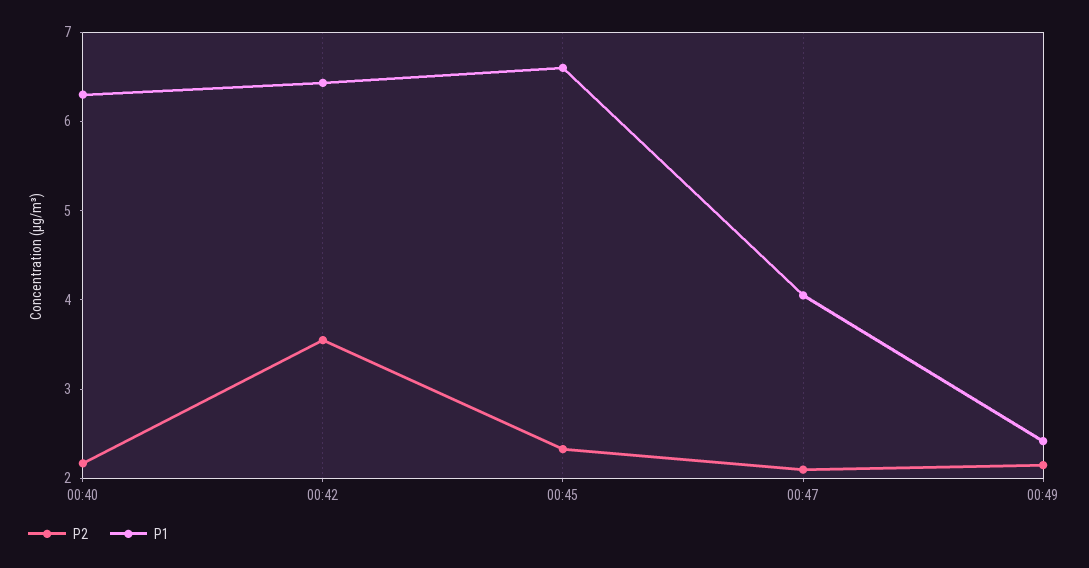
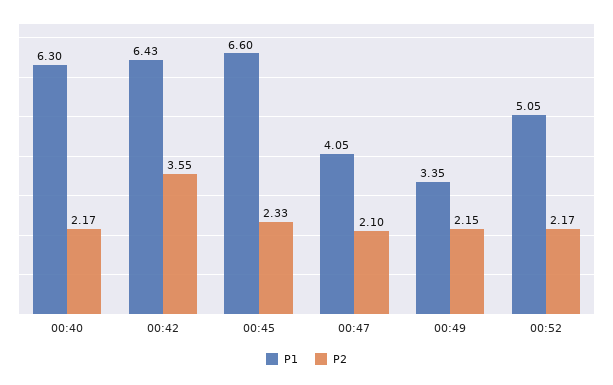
P1, 00:49: 2.4 -> 3.35
P1, 00:52: none -> 5.05
P2, 00:52: none -> 2.17

